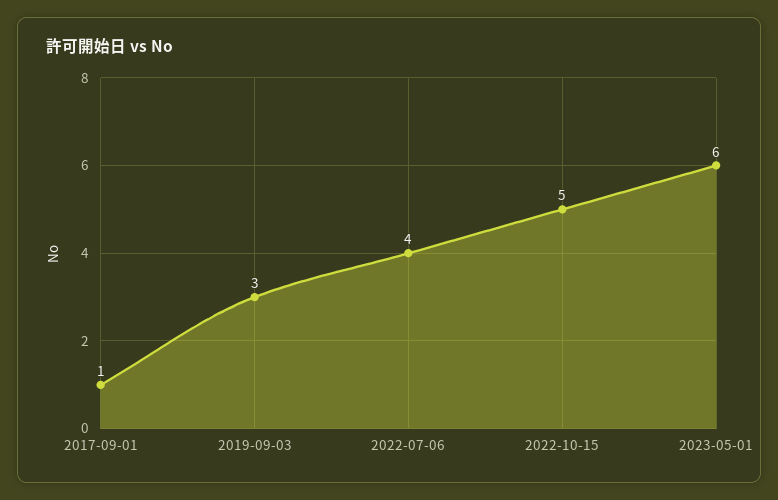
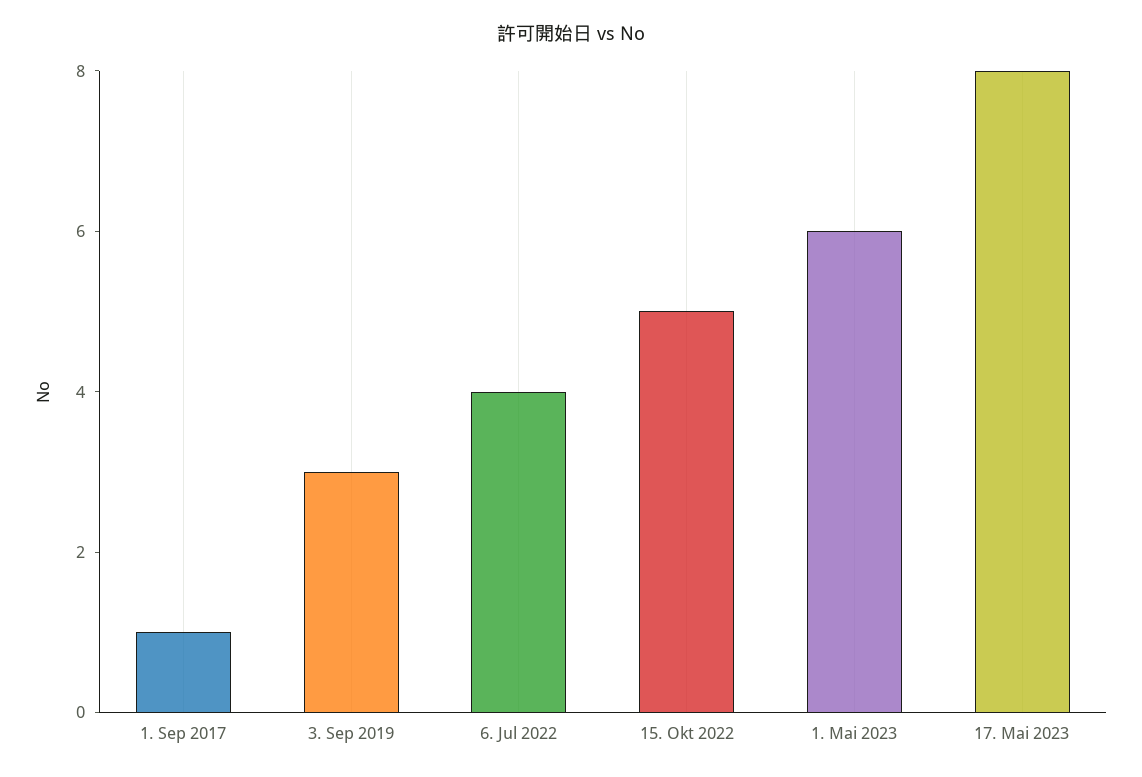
17. Mai 2023: none -> 8

